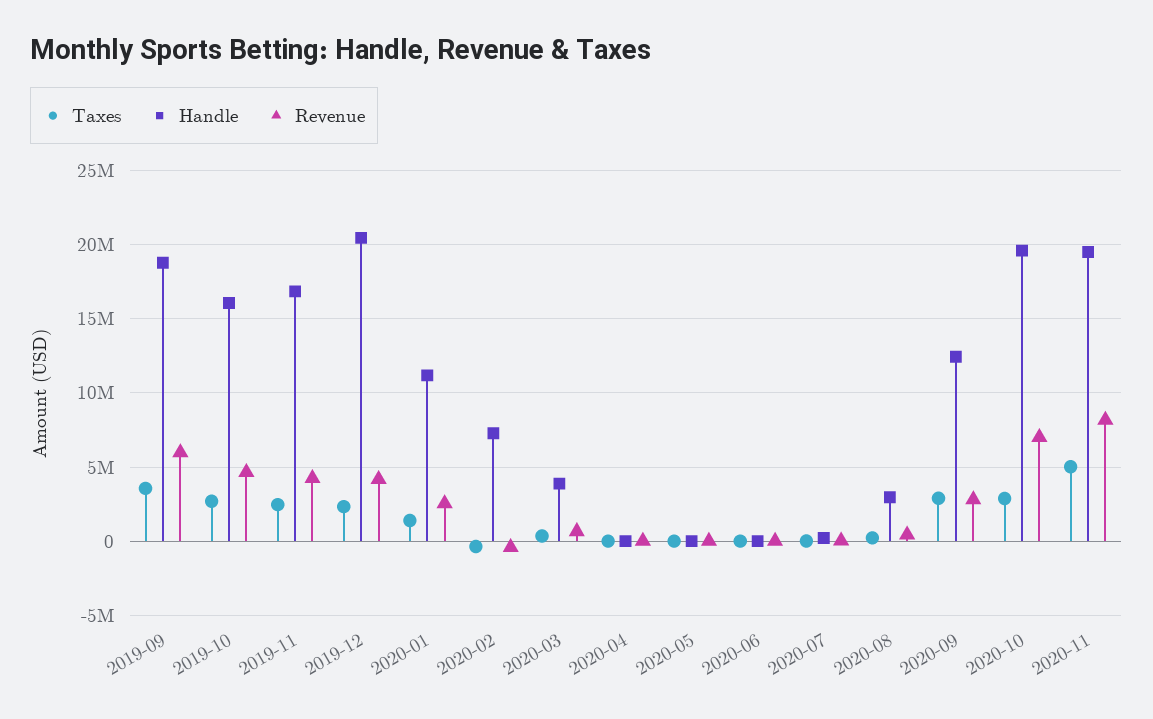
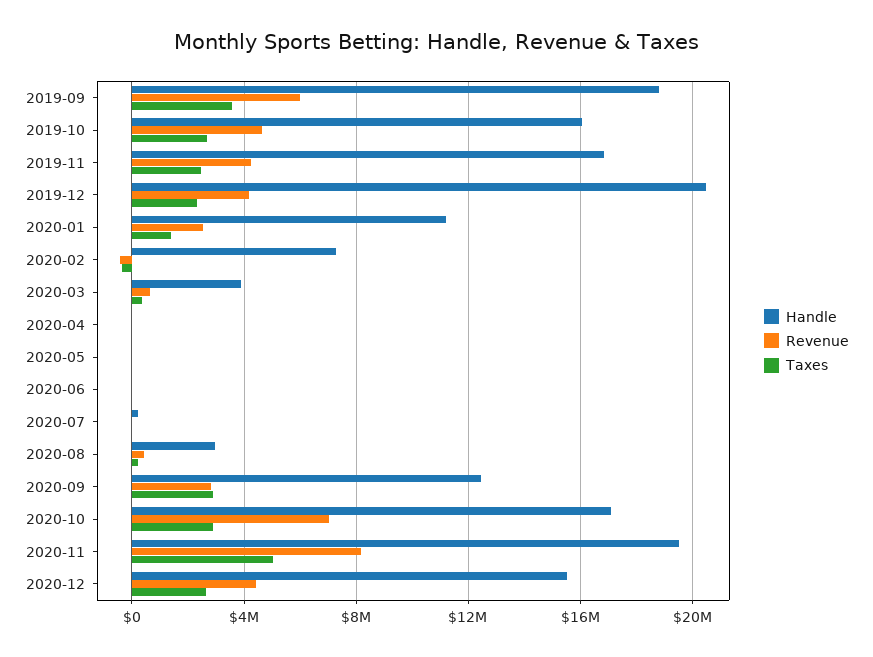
Handle, 2020-10: 19500000 -> 17000000
Handle, 2020-12: none -> 15500000
Revenue, 2020-12: none -> 4500000
Taxes, 2020-12: none -> 2500000

